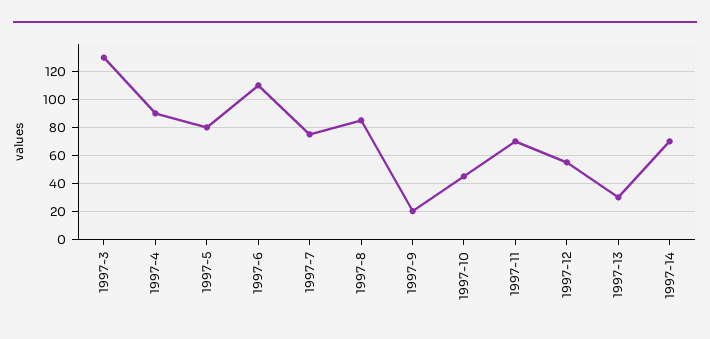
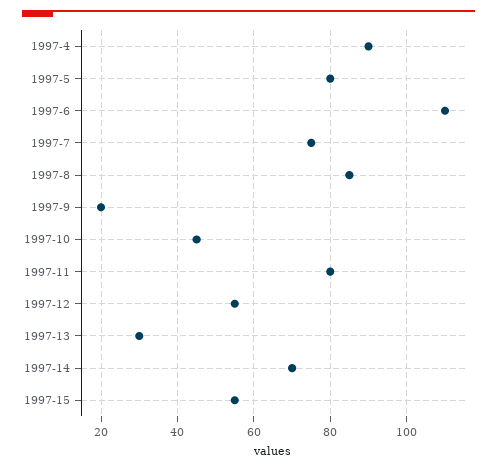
1997-3: 130 -> none
1997-11: 70 -> 80
1997-15: none -> 55

